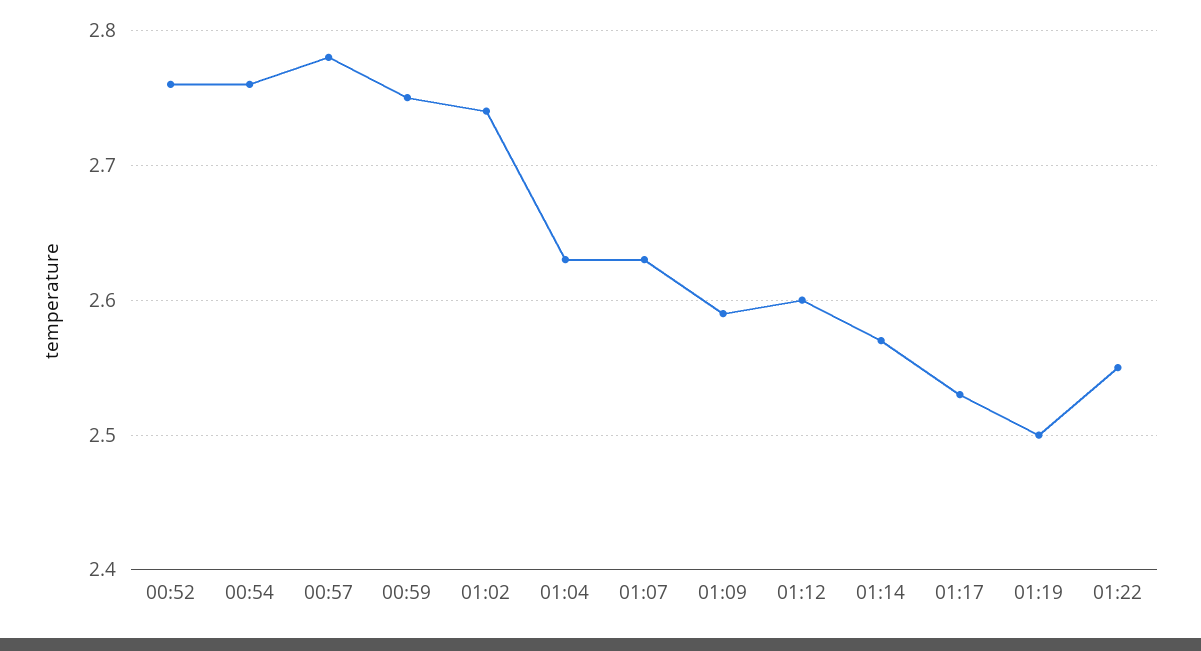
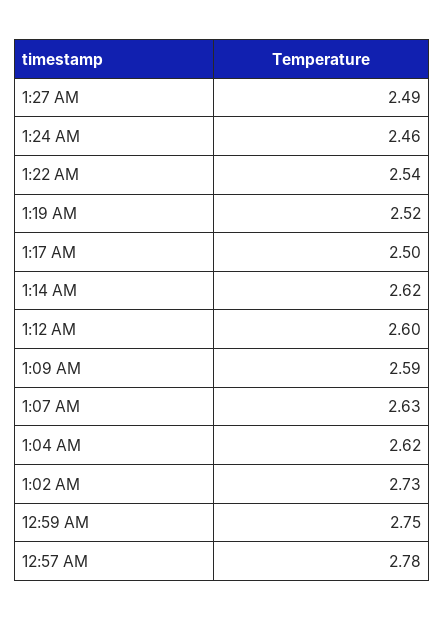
00:52: 2.76 -> none
00:54: 2.76 -> none
01:02: 2.74 -> 2.73
01:04: 2.63 -> 2.62
01:14: 2.57 -> 2.62
01:17: 2.53 -> 2.5
01:19: 2.5 -> 2.52
01:22: 2.55 -> 2.54
1:27 AM: none -> 2.49
1:24 AM: none -> 2.46

